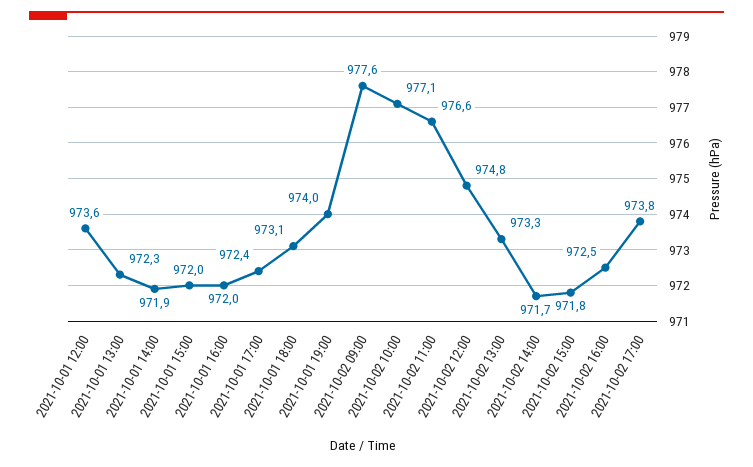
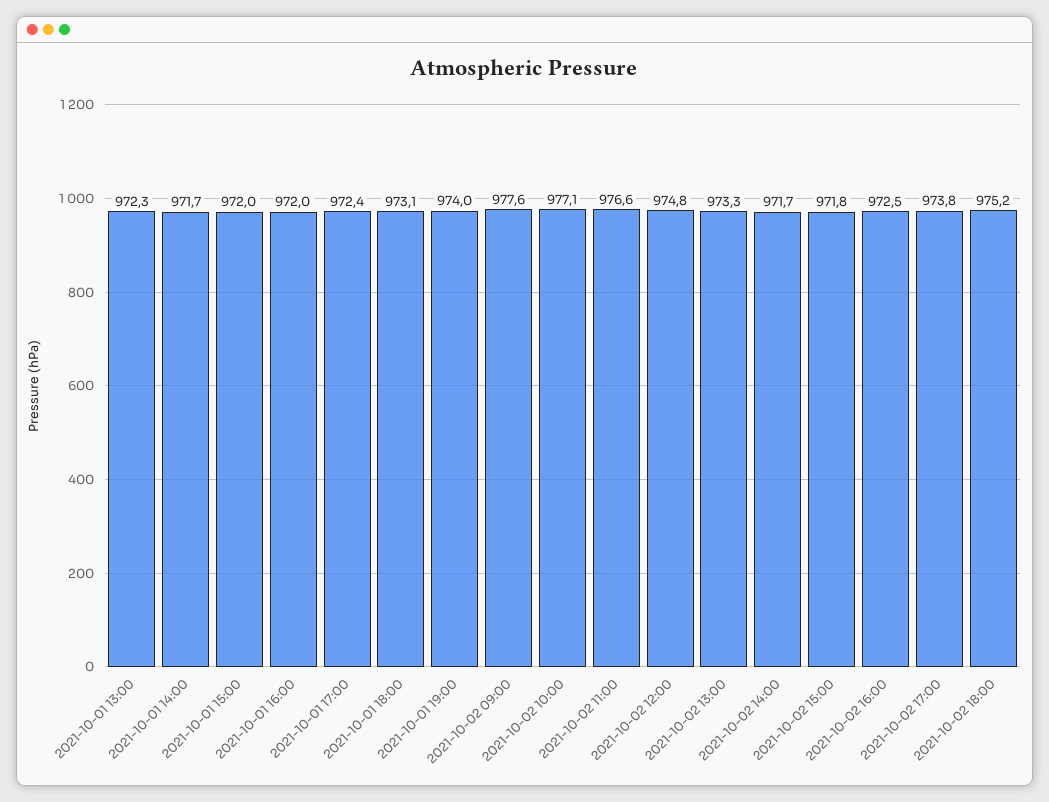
2021-10-01 12:00: 973.6 -> none
2021-10-01 14:00: 971.9 -> 971.7
2021-10-02 18:00: none -> 975.2

